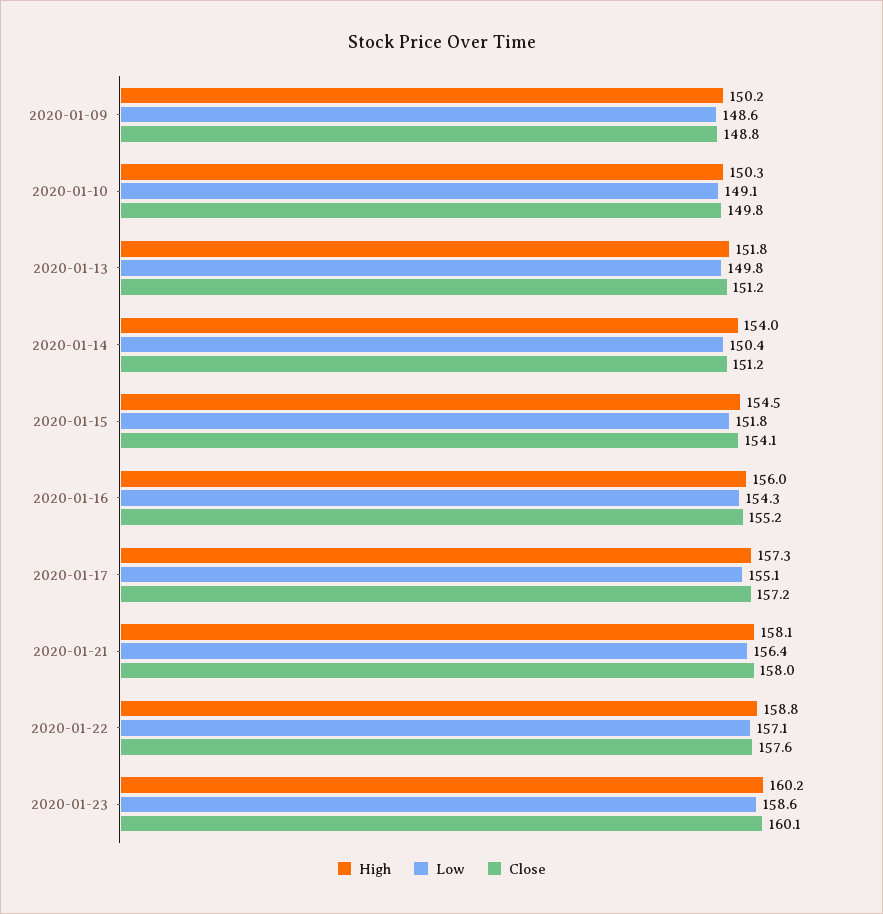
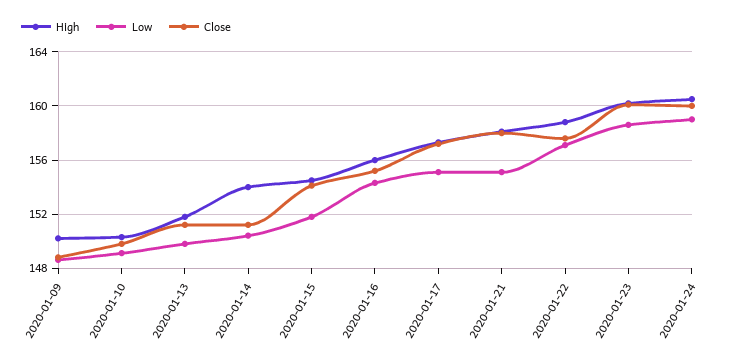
Low, 2020-01-21: 156.4 -> 155
High, 2020-01-24: none -> 160.5
Low, 2020-01-24: none -> 159
Close, 2020-01-24: none -> 160

